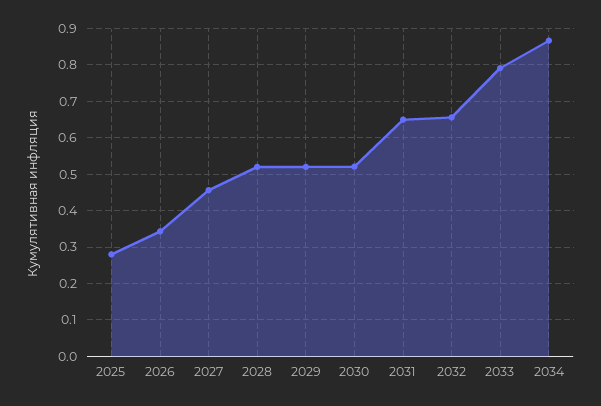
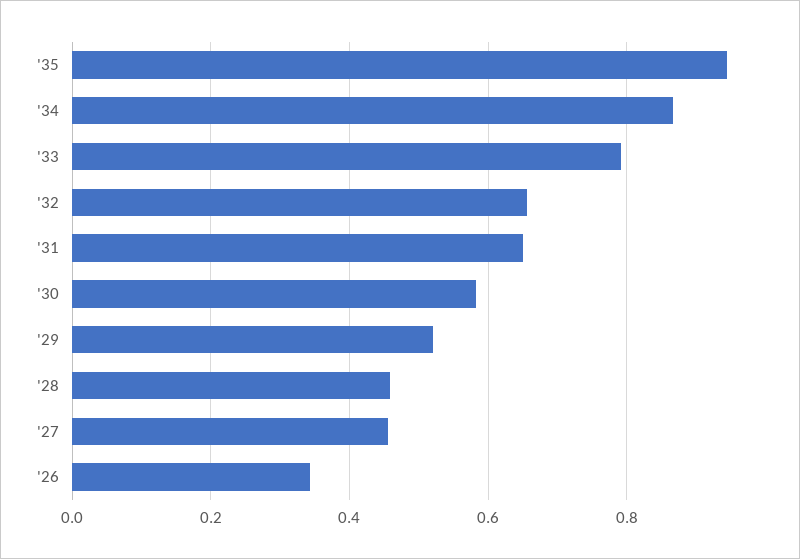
2025: 0.28 -> none
2028: 0.52 -> 0.46
2030: 0.52 -> 0.58
'35: none -> 0.94

